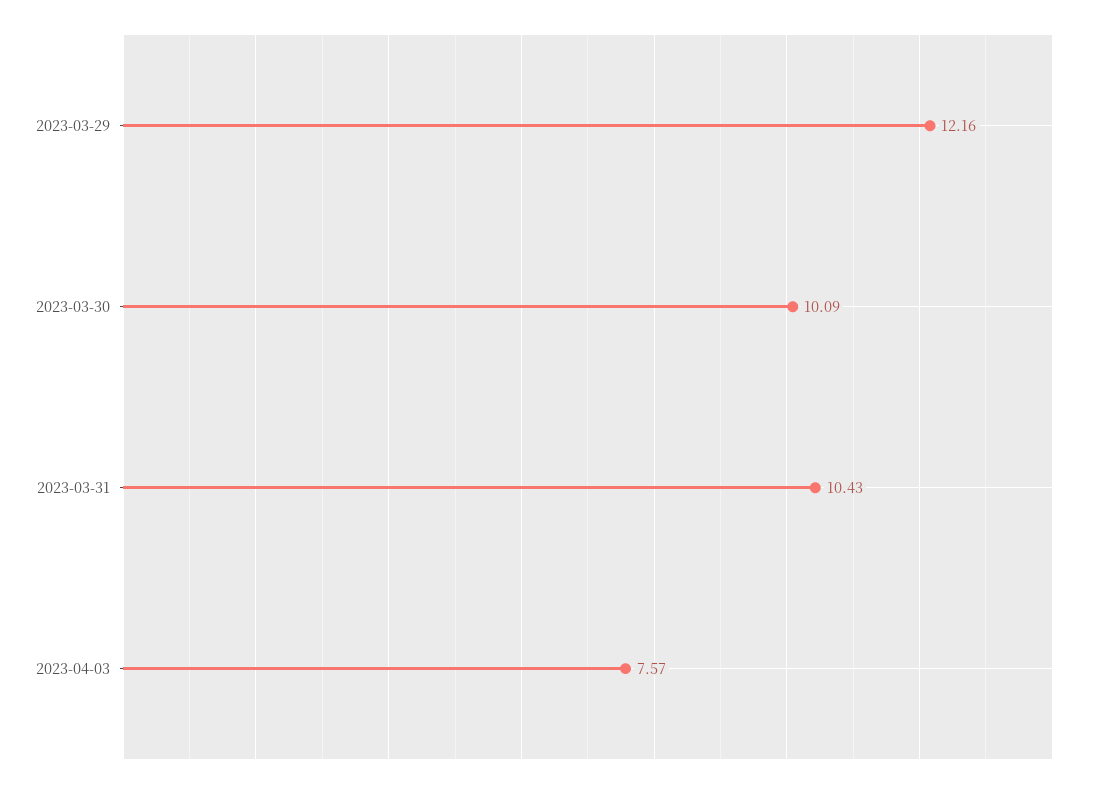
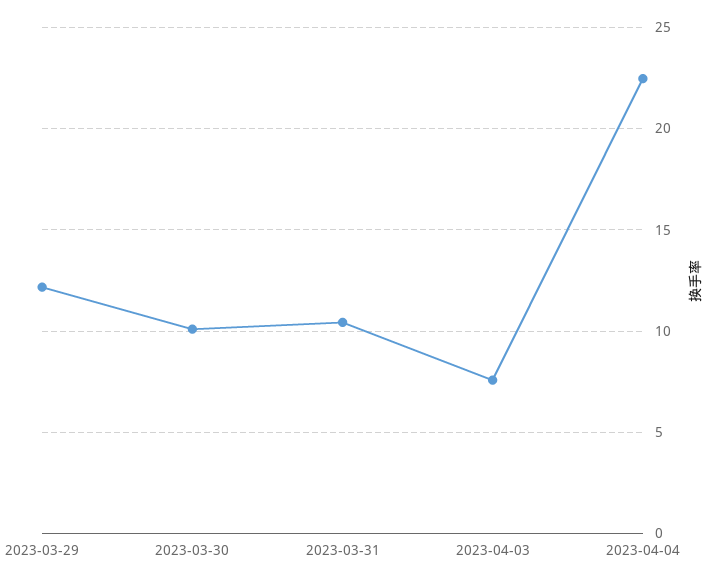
2023-04-04: none -> 22.5

